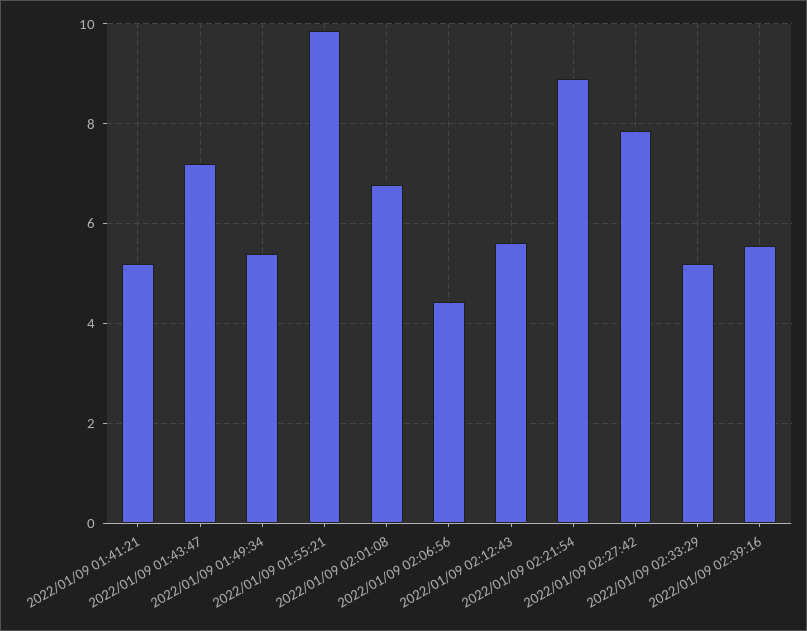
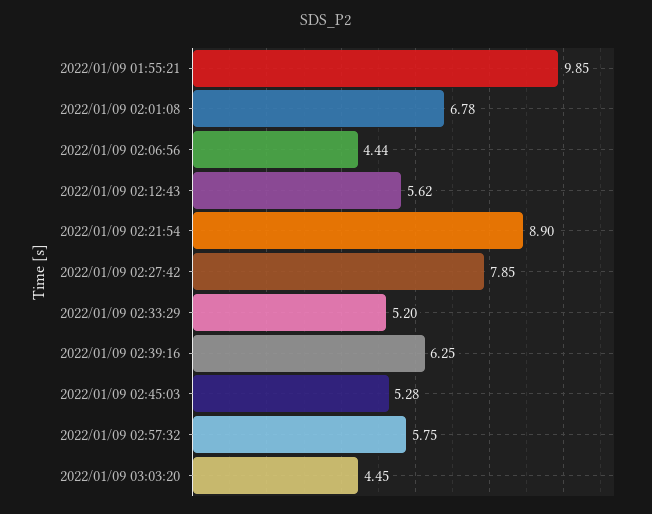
2022/01/09 01:41:21: 5.2 -> none
2022/01/09 01:43:47: 7.2 -> none
2022/01/09 01:49:34: 5.4 -> none
2022/01/09 02:39:16: 5.6 -> 6.25
2022/01/09 02:45:03: none -> 5.28
2022/01/09 02:57:32: none -> 5.75
2022/01/09 03:03:20: none -> 4.45

